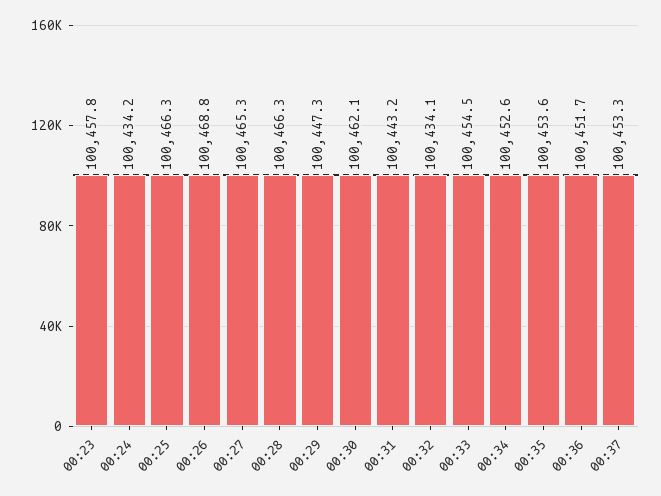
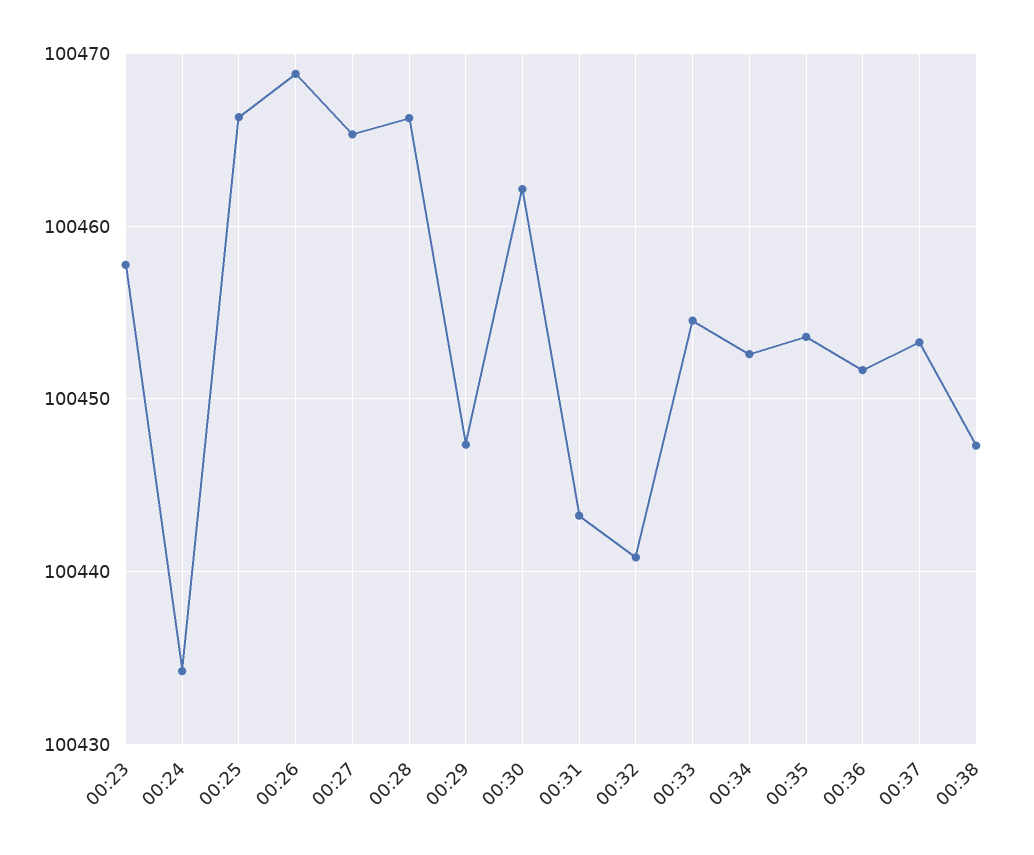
00:32: 100434.1 -> 100441
00:38: none -> 100447

